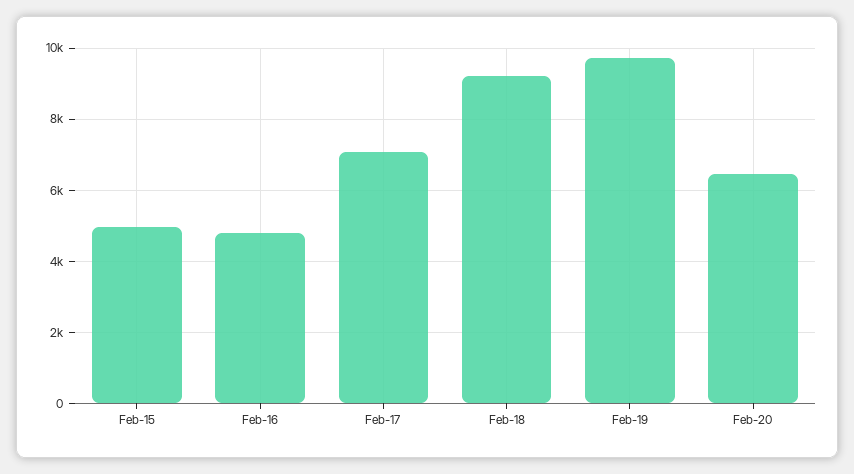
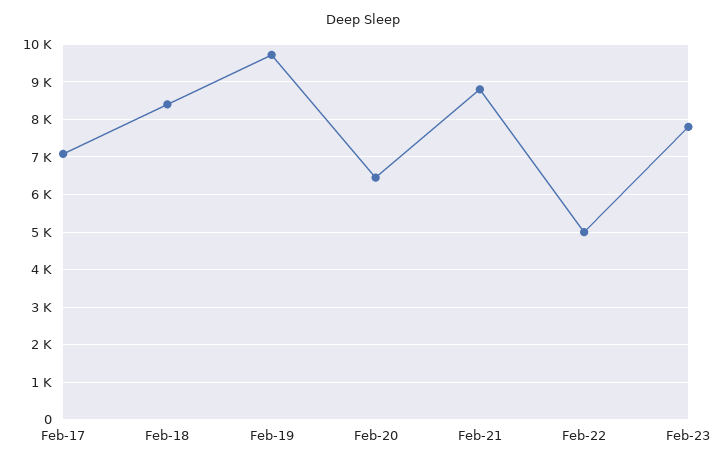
Feb-15: 5000 -> none
Feb-16: 4800 -> none
Feb-18: 9200 -> 8400
Feb-21: none -> 8800
Feb-22: none -> 5000
Feb-23: none -> 7800

